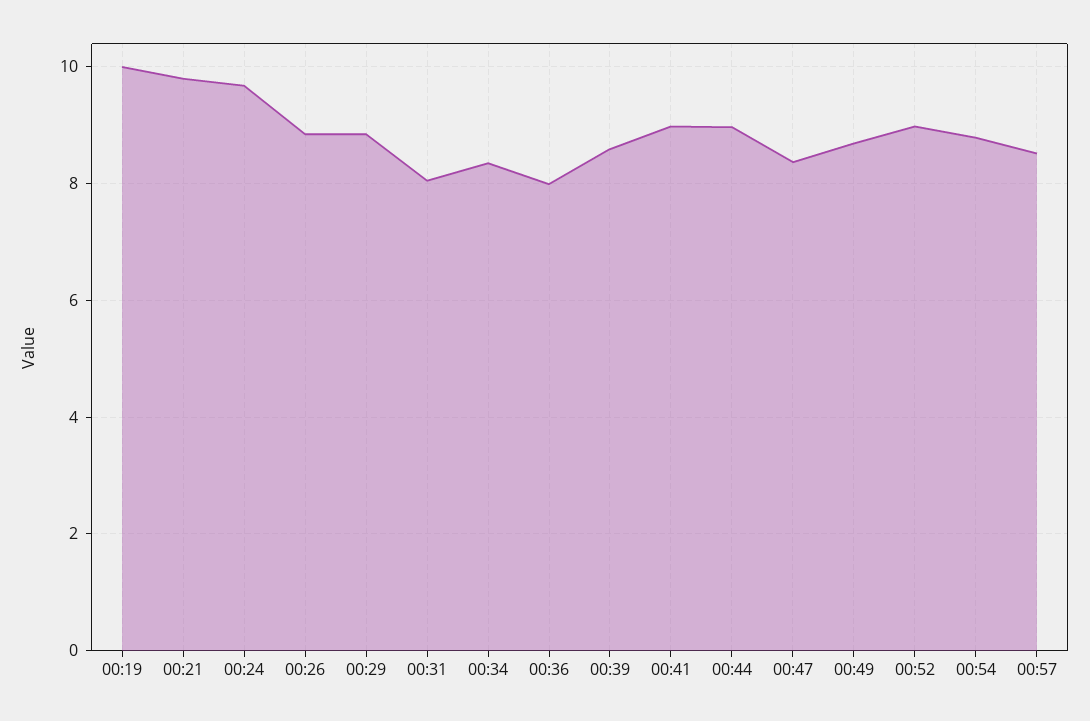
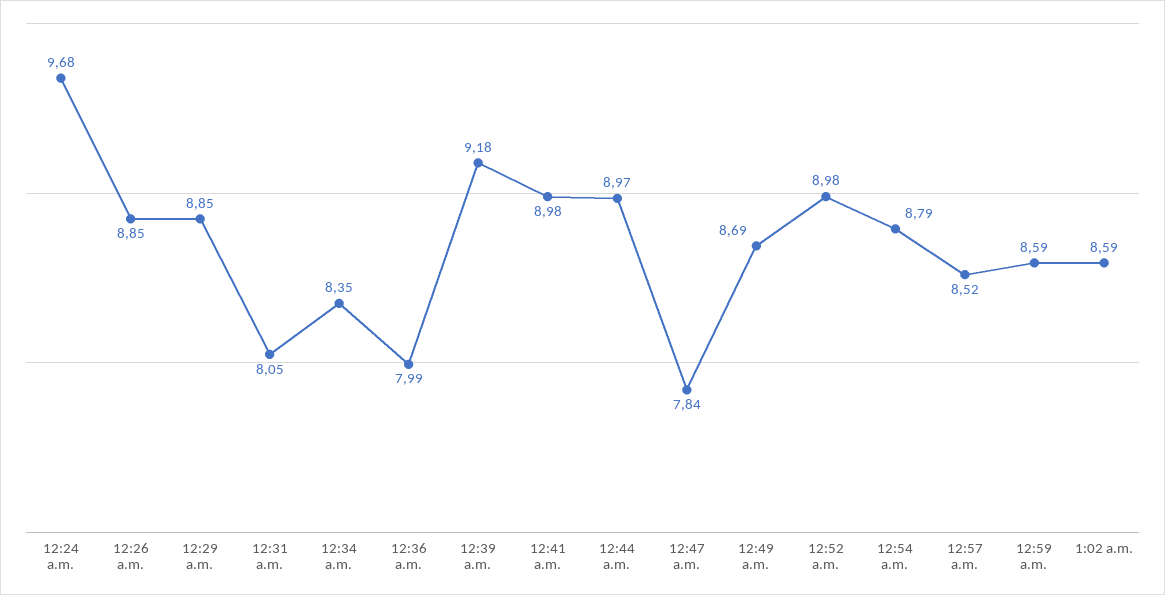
00:19: 10 -> none
00:21: 9.8 -> none
00:39: 8.6 -> 9.18
00:47: 8.4 -> 7.84
12:59 a.m.: none -> 8.59
1:02 a.m.: none -> 8.59

